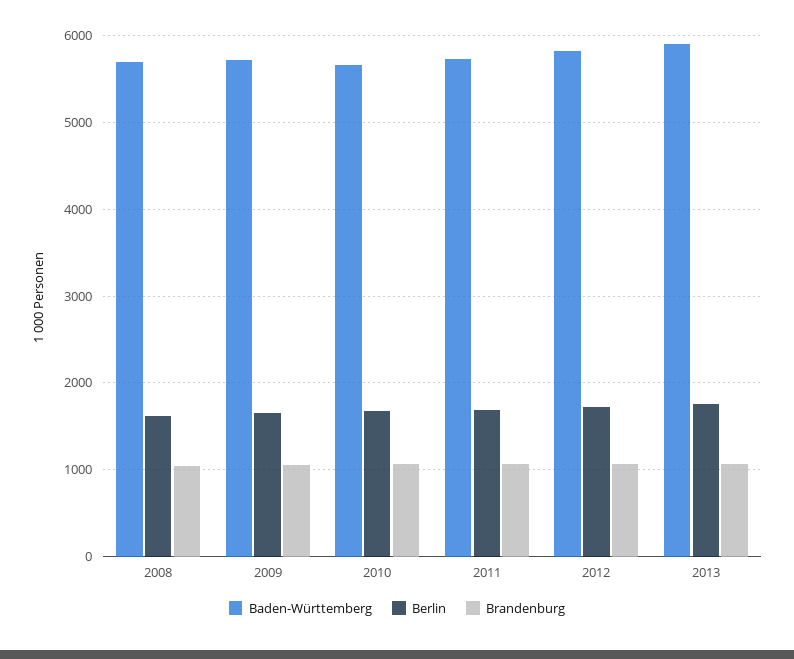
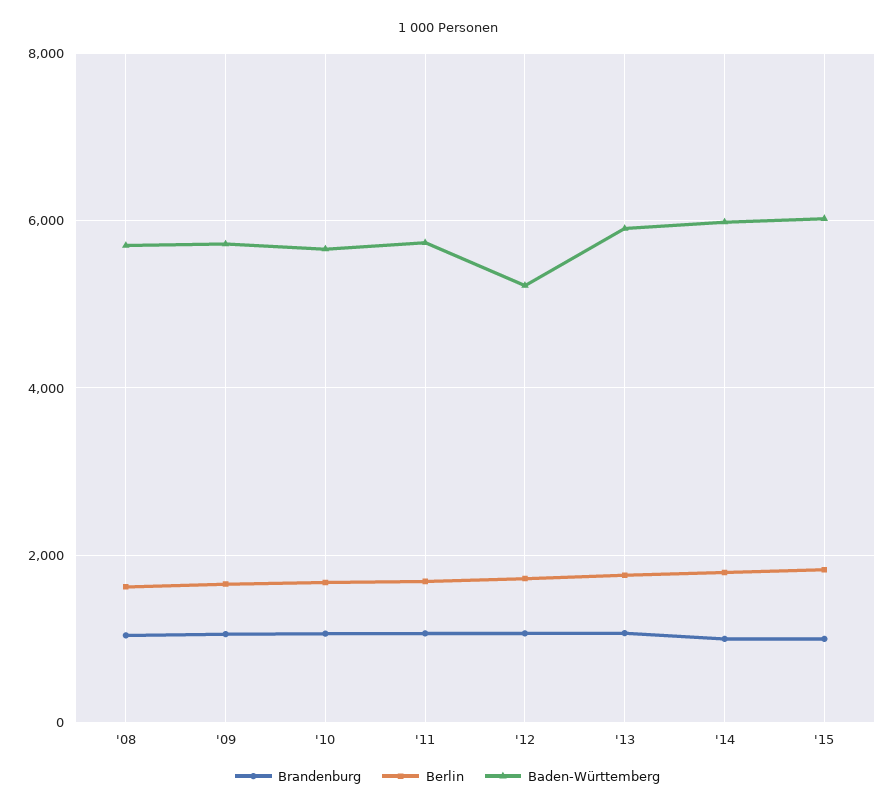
Baden-Württemberg, 2012: 5800 -> 5200
Brandenburg, '14: none -> 1000
Berlin, '14: none -> 1800
Baden-Württemberg, '14: none -> 6000
Brandenburg, '15: none -> 1000
Berlin, '15: none -> 1800
Baden-Württemberg, '15: none -> 6000

